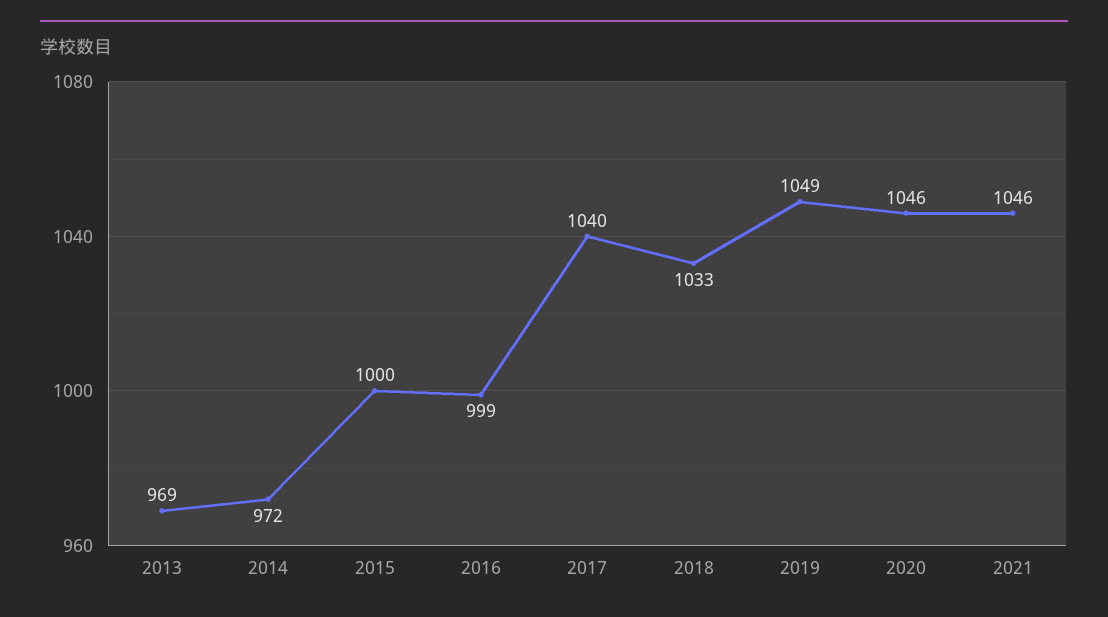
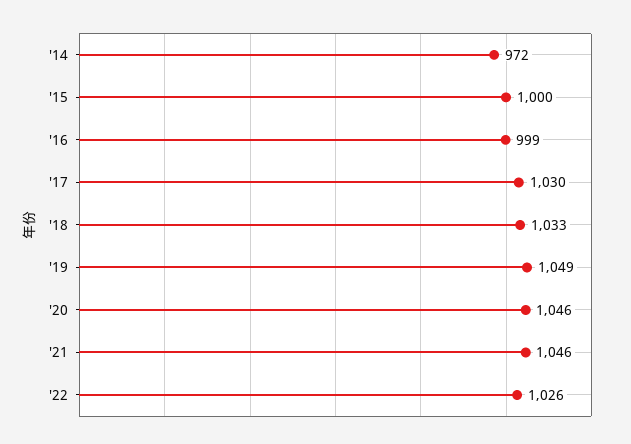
2013: 969 -> none
2017: 1040 -> 1030
'22: none -> 1026

